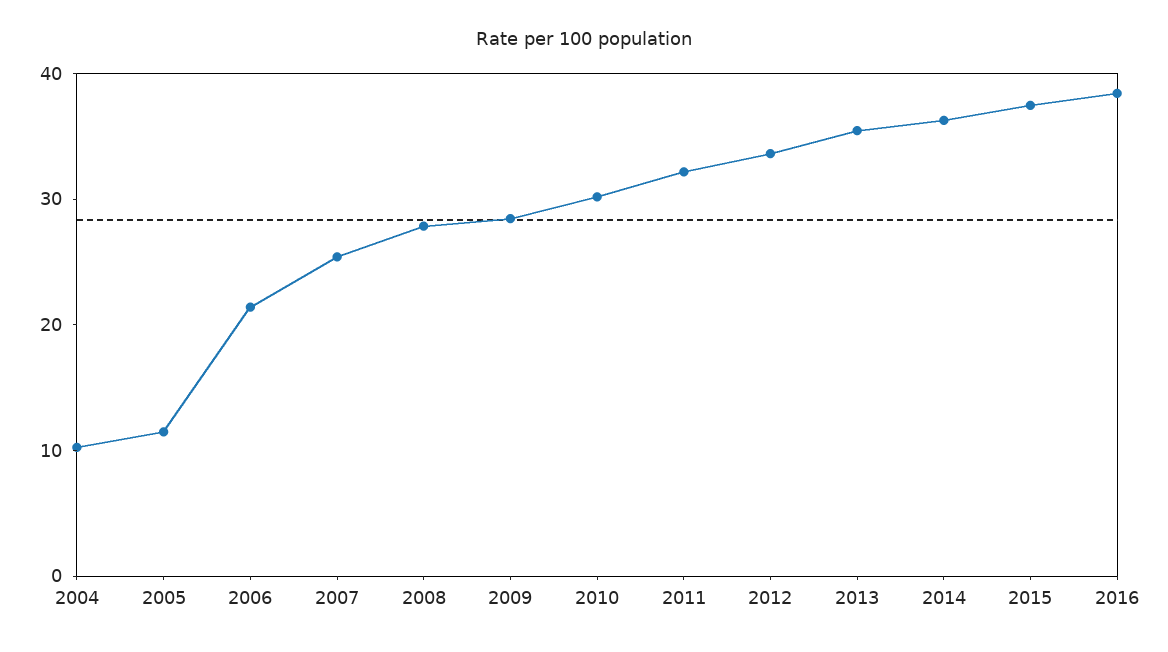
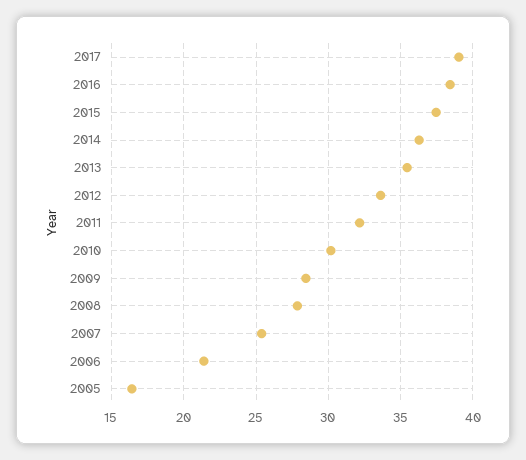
2004: 10 -> none
2005: 12 -> 16.5
2017: none -> 39

